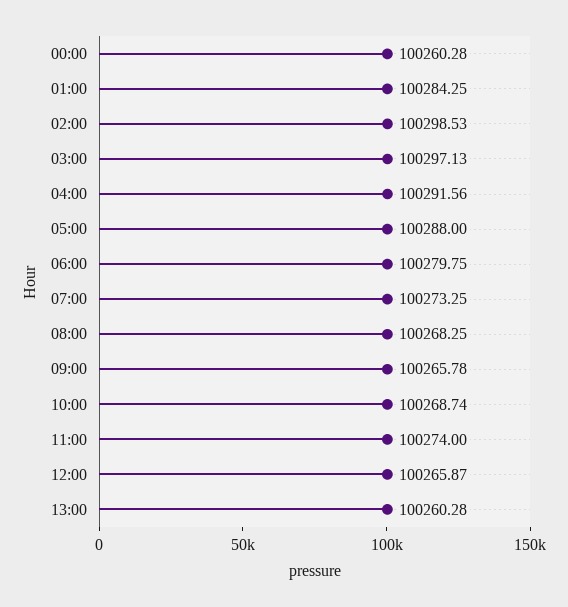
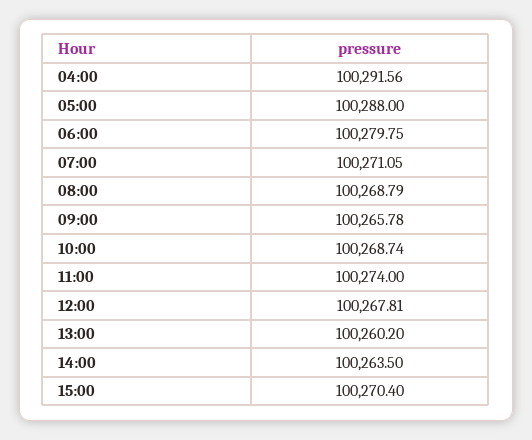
00:00: 100260.28 -> none
01:00: 100284.25 -> none
02:00: 100298.53 -> none
03:00: 100297.13 -> none
07:00: 100273.25 -> 100271.05
08:00: 100268.25 -> 100268.79
12:00: 100265.87 -> 100267.81
13:00: 100260.28 -> 100260.2
14:00: none -> 100263.5
15:00: none -> 100270.4

